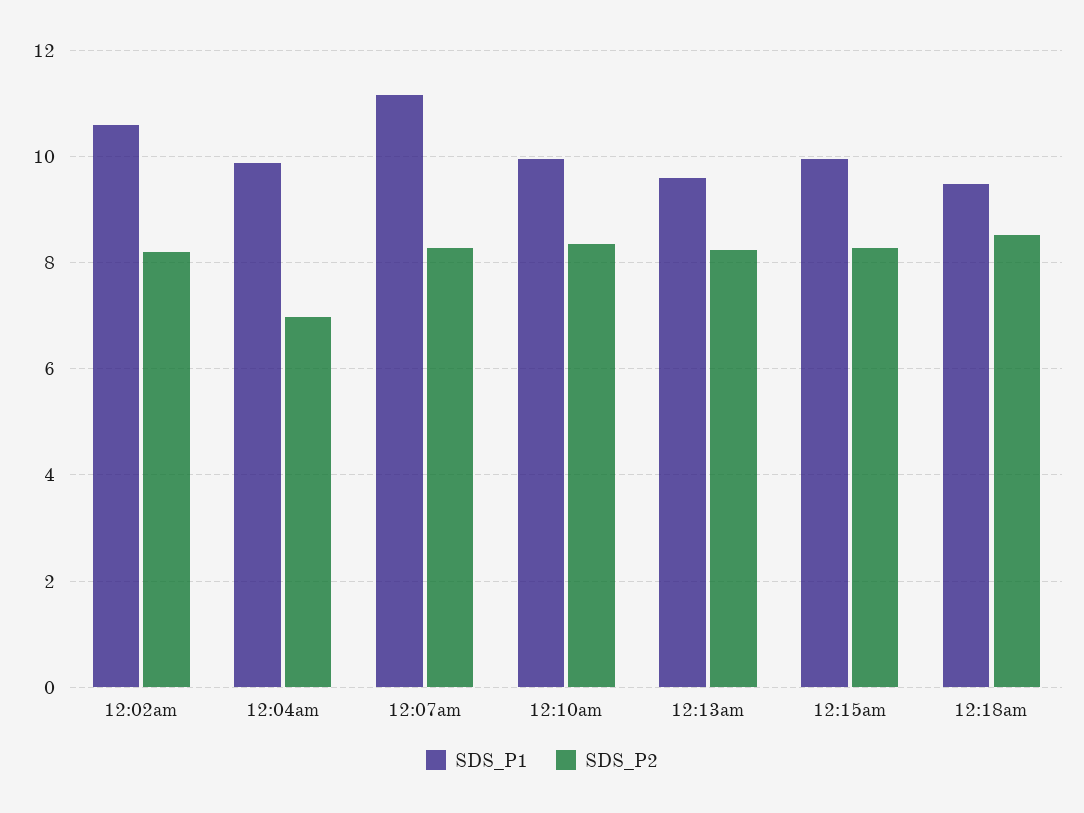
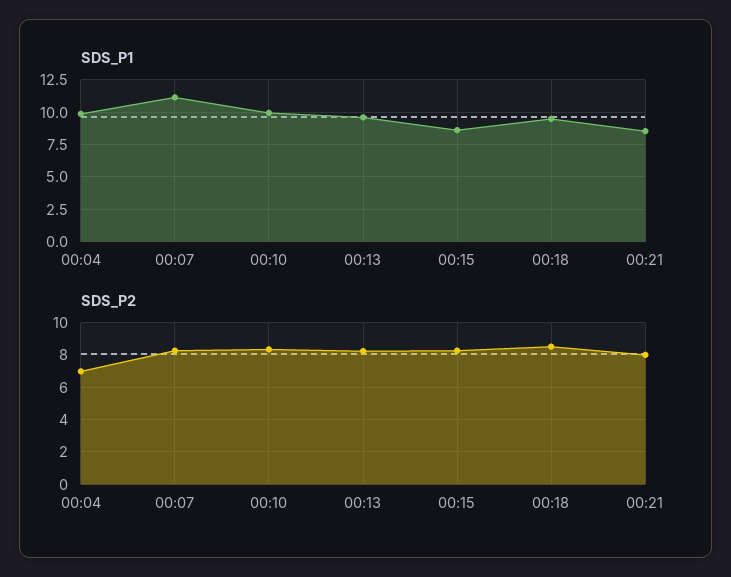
SDS_P1, 12:02am: 10.6 -> none
SDS_P2, 12:02am: 8.2 -> none
SDS_P1, 12:15am: 10 -> 8.5
SDS_P1, 00:21: none -> 8.5
SDS_P2, 00:21: none -> 8

